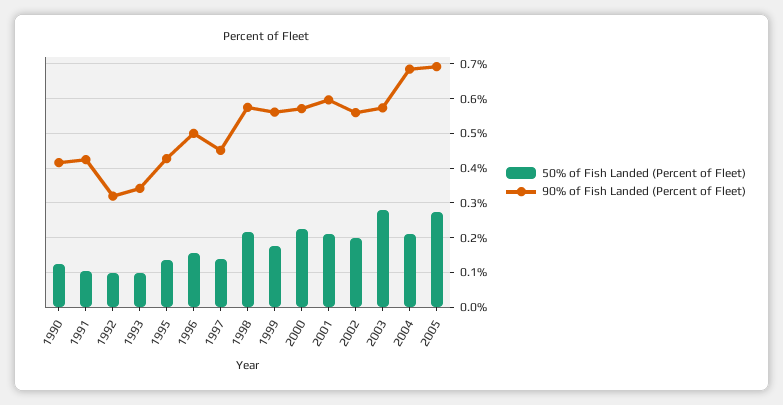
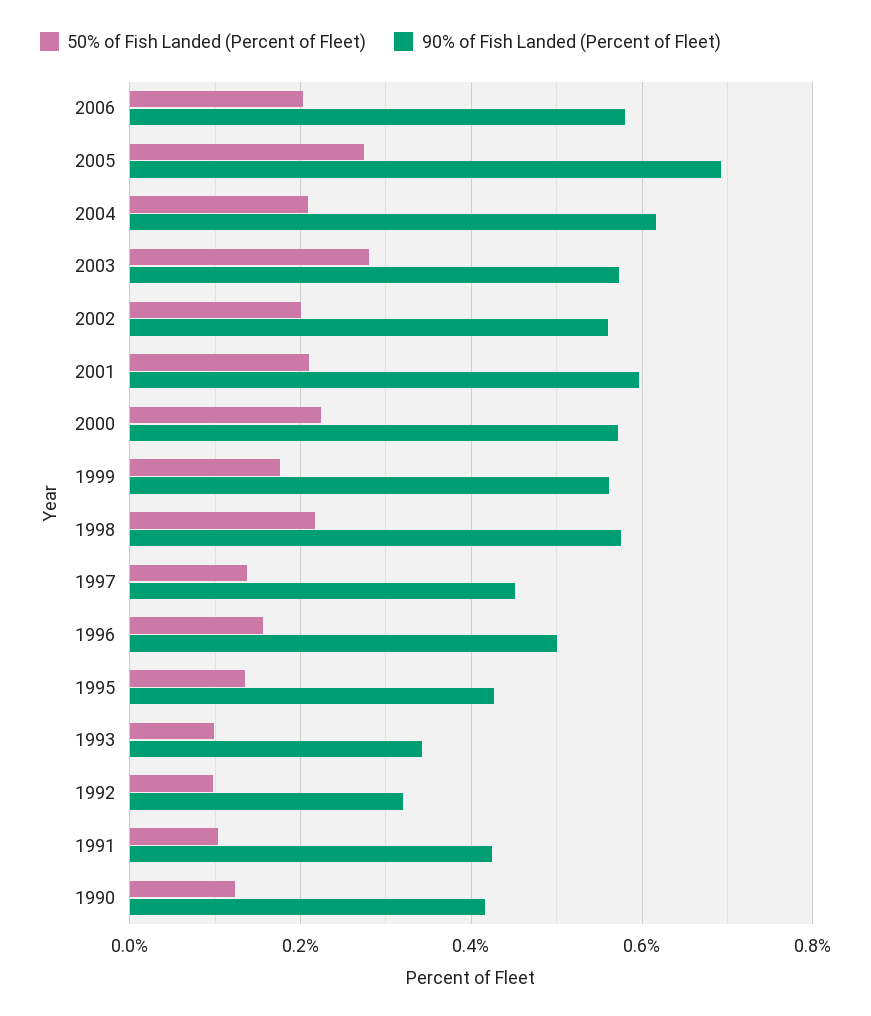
90% of Fish Landed (Percent of Fleet), 2004: 0.68 -> 0.62
50% of Fish Landed (Percent of Fleet), 2006: none -> 0.2
90% of Fish Landed (Percent of Fleet), 2006: none -> 0.58

